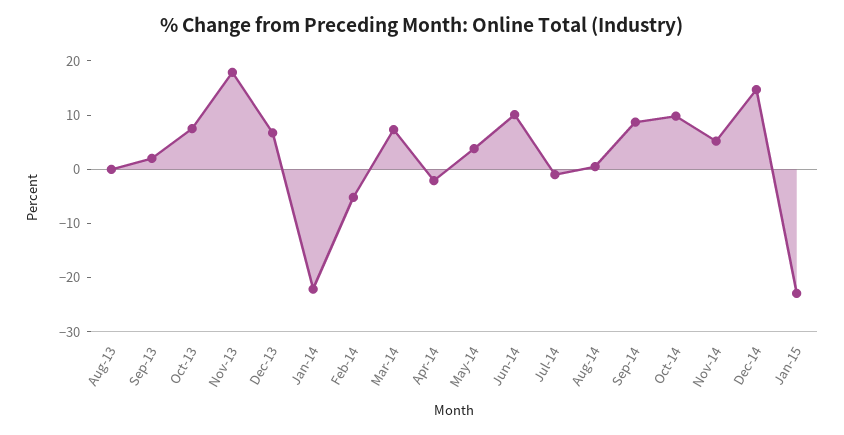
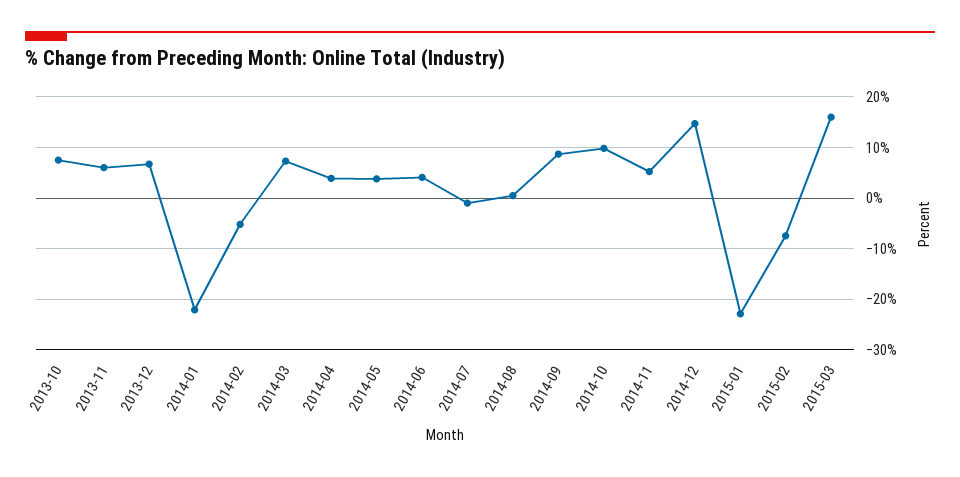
Aug-13: 0 -> none
Sep-13: 2 -> none
Nov-13: 18 -> 6
Apr-14: -2 -> 4
Jun-14: 10 -> 4
2015-02: none -> -8
2015-03: none -> 16

